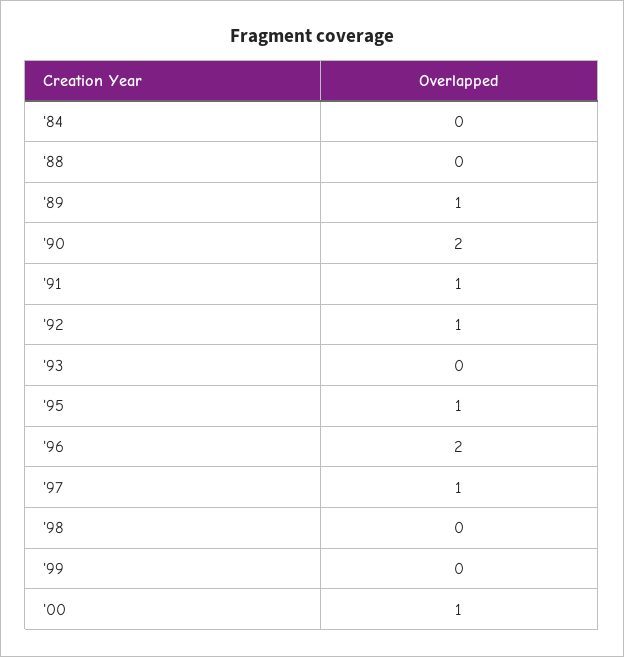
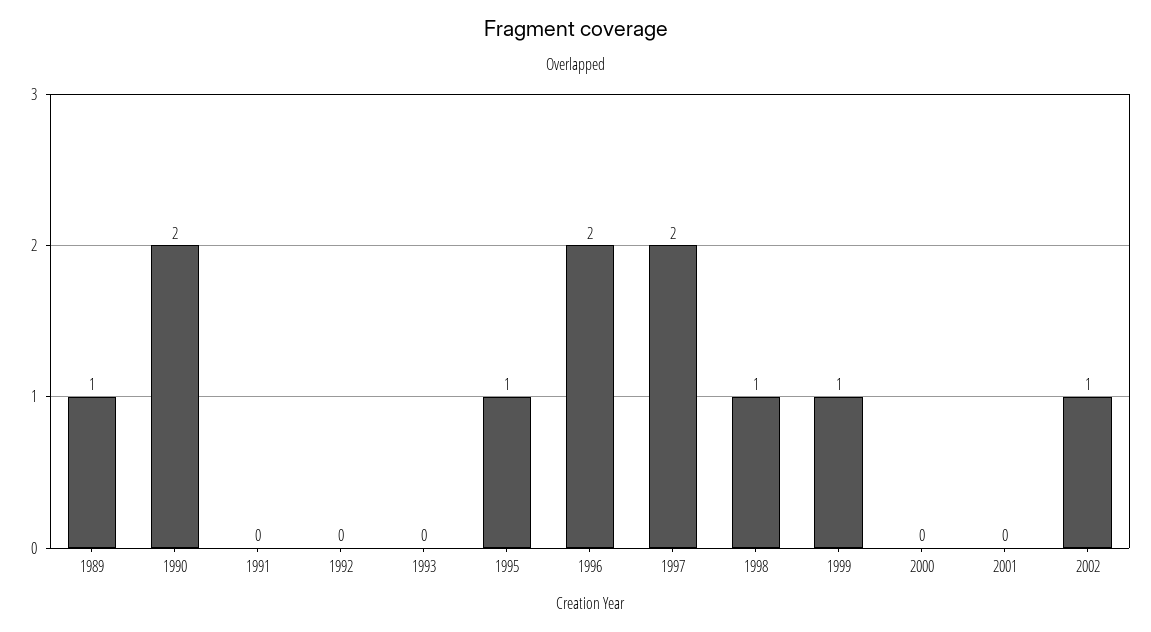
'84: 0 -> none
'88: 0 -> none
'91: 1 -> 0
'92: 1 -> 0
'97: 1 -> 2
'98: 0 -> 1
'99: 0 -> 1
'00: 1 -> 0
2001: none -> 0
2002: none -> 1

